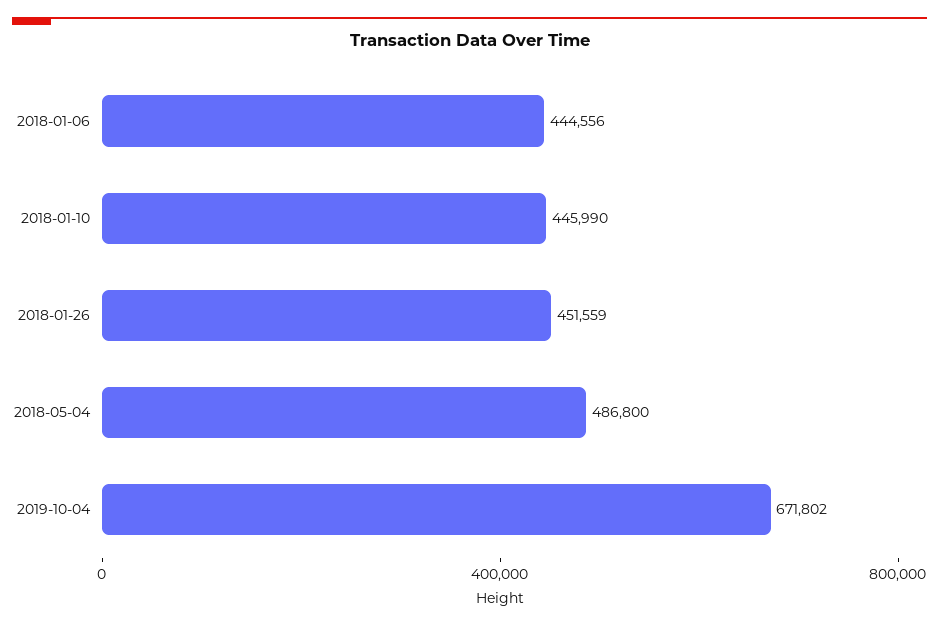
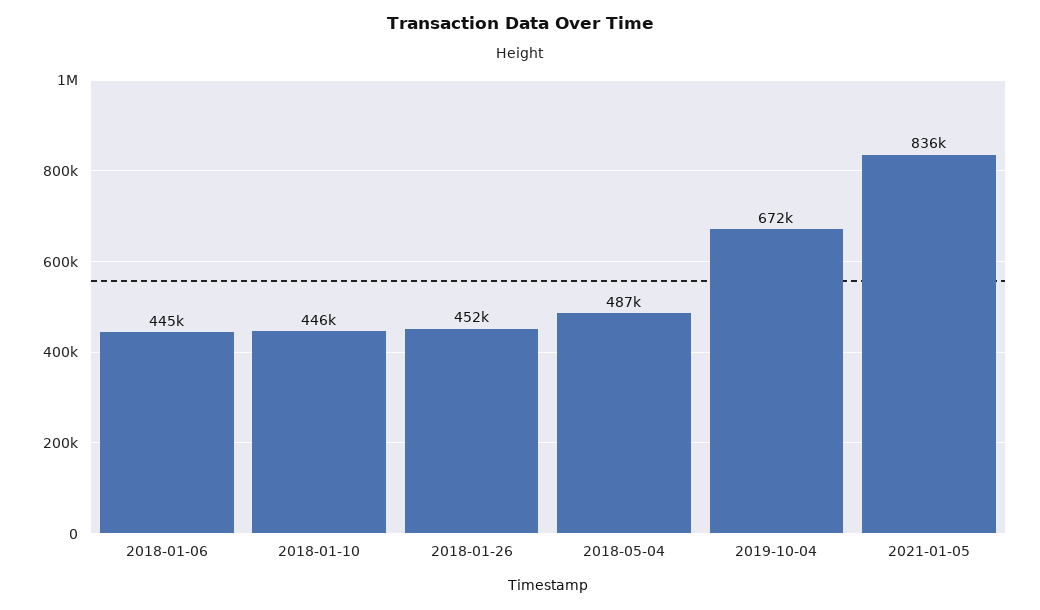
2021-01-05: none -> 836000

